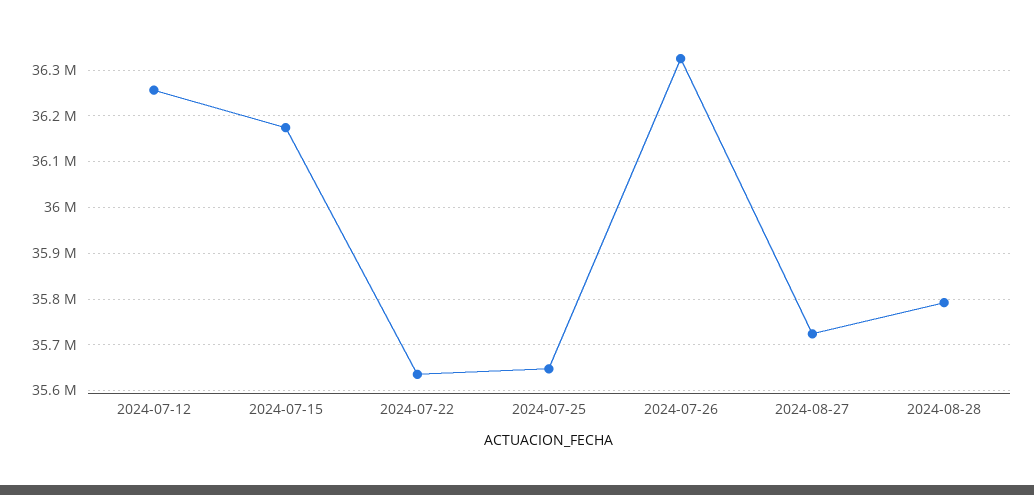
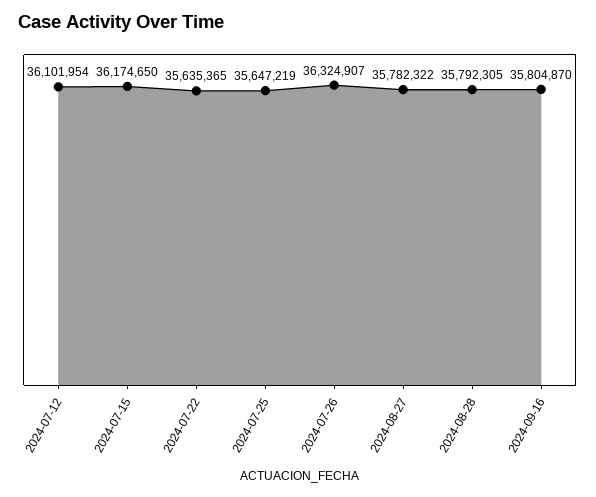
2024-07-12: 36260000 -> 36101954
2024-08-27: 35720000 -> 35782322
2024-09-16: none -> 35804870

